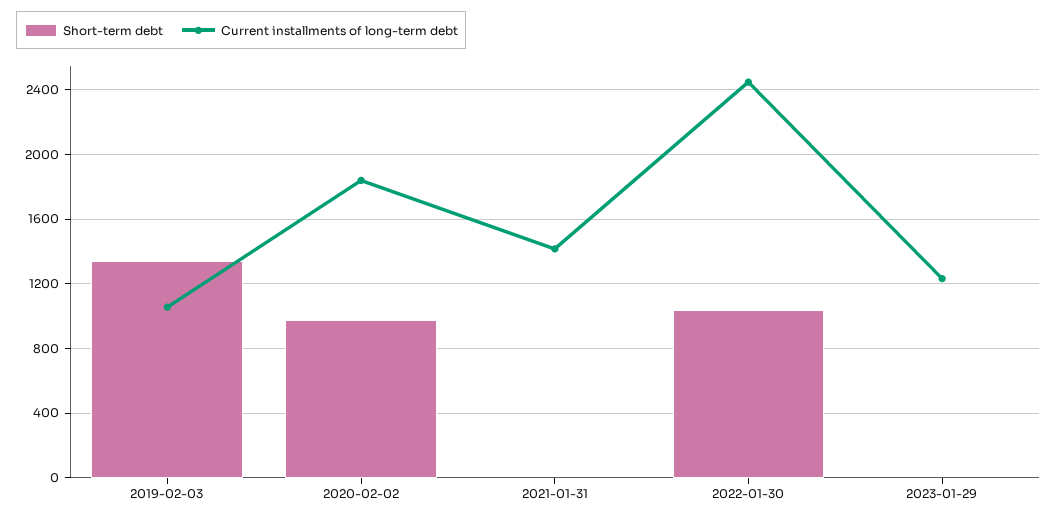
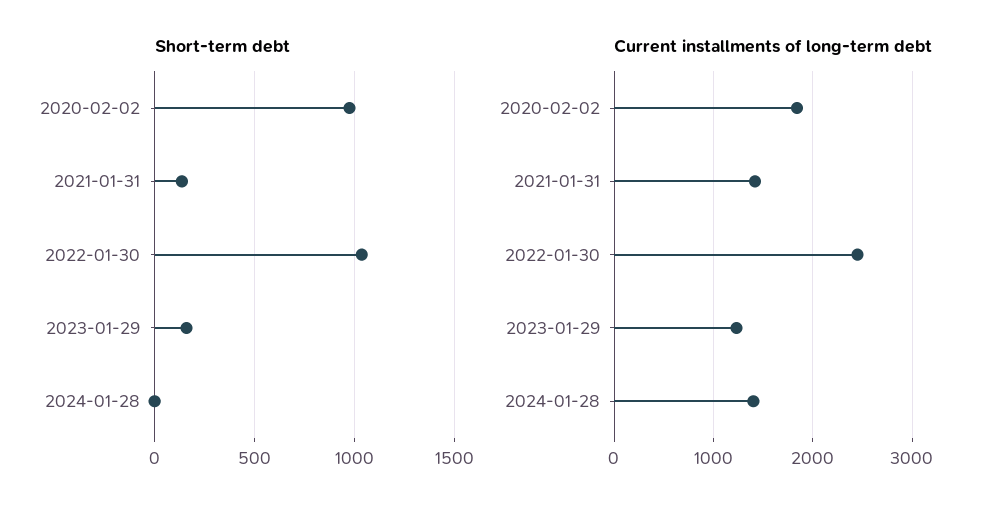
Short-term debt, 2019-02-03: 1350 -> none
Current installments of long-term debt, 2019-02-03: 1050 -> none
Short-term debt, 2021-01-31: 0 -> 150
Short-term debt, 2023-01-29: 0 -> 150
Short-term debt, 2024-01-28: none -> 0
Current installments of long-term debt, 2024-01-28: none -> 1400

